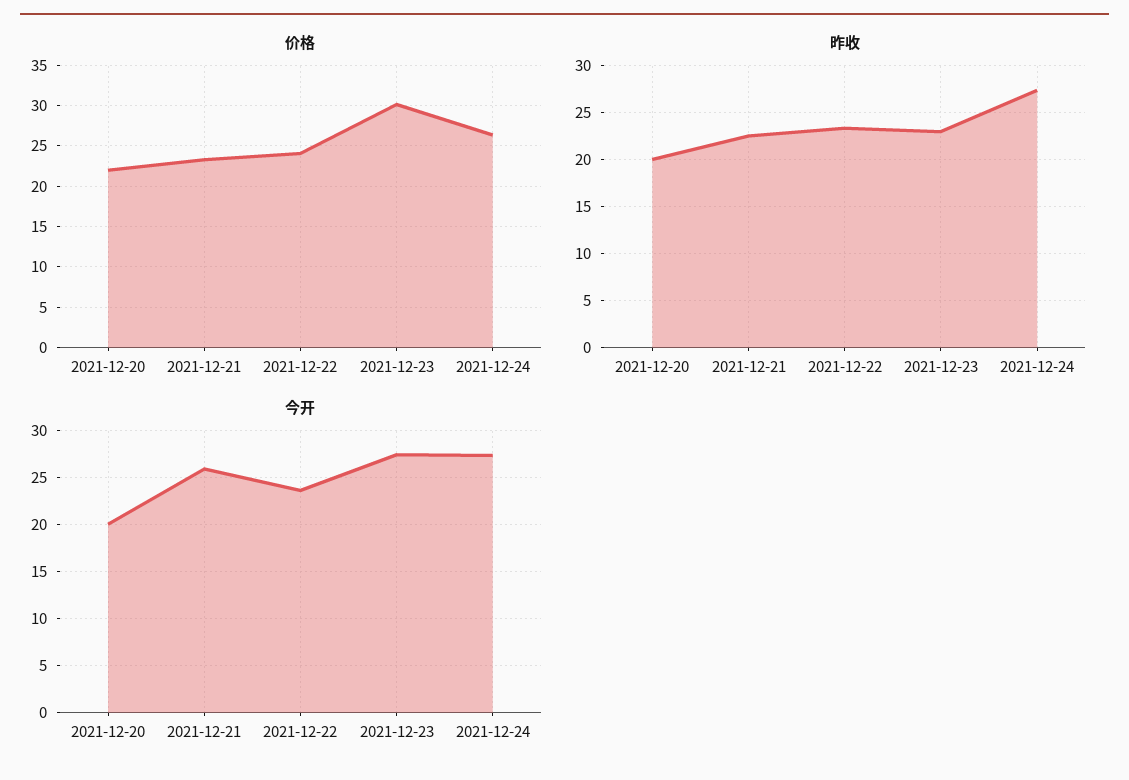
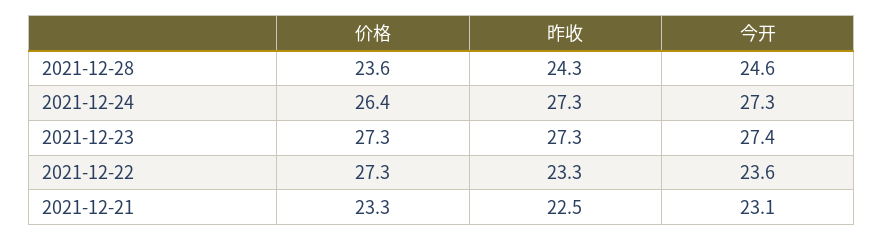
价格, 2021-12-20: 22 -> none
价格, 2021-12-22: 24 -> 27.3
价格, 2021-12-23: 30 -> 27.3
昨收, 2021-12-20: 20 -> none
昨收, 2021-12-23: 23 -> 27.3
今开, 2021-12-20: 20 -> none
今开, 2021-12-21: 26 -> 23.1
价格, 2021-12-28: none -> 23.6
昨收, 2021-12-28: none -> 24.3
今开, 2021-12-28: none -> 24.6

